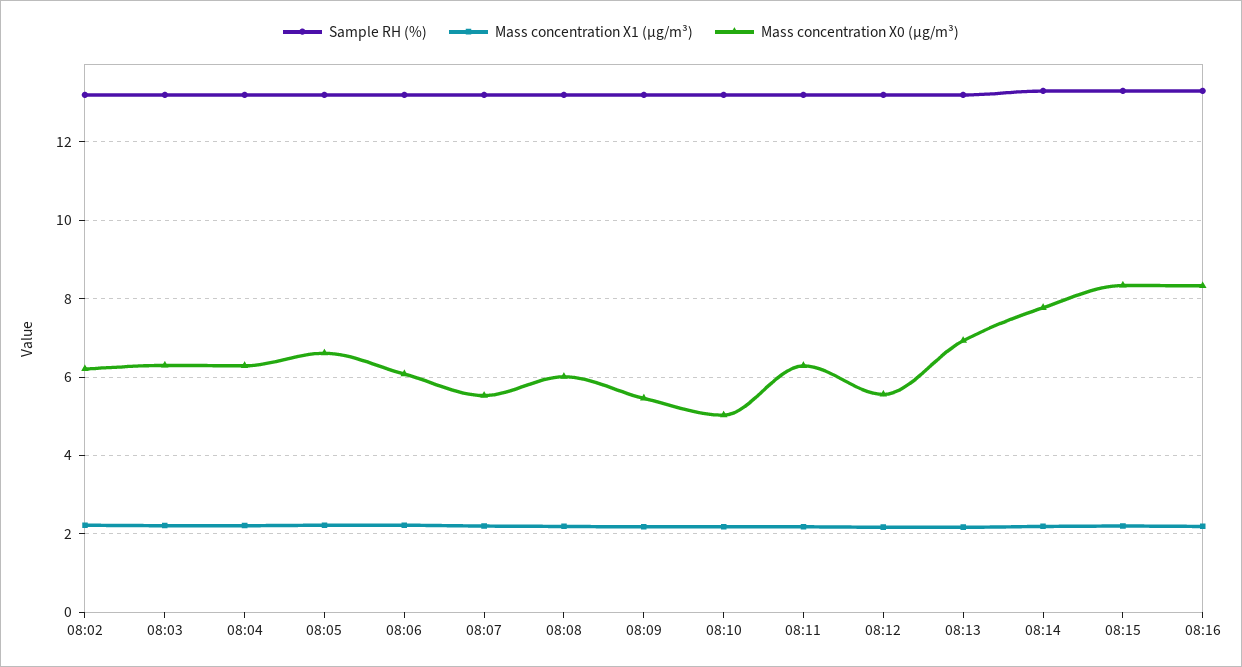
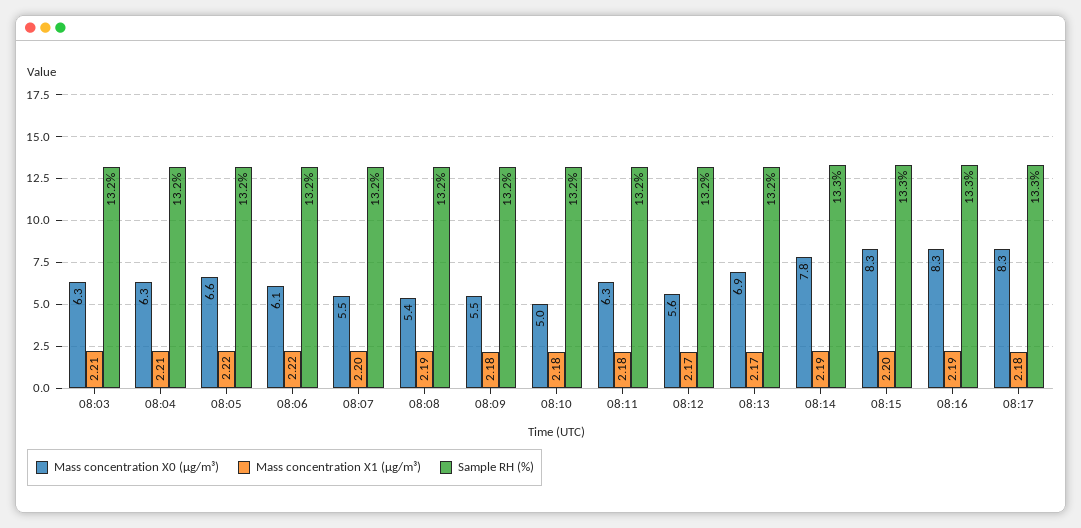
Sample RH (%), 08:02: 13.2 -> none
Mass concentration X1 (μg/m³), 08:02: 2.2 -> none
Mass concentration X0 (μg/m³), 08:02: 6.2 -> none
Mass concentration X0 (μg/m³), 08:08: 6 -> 5.4
Mass concentration X0 (μg/m³), 08:17: none -> 8.3
Mass concentration X1 (μg/m³), 08:17: none -> 2.18
Sample RH (%), 08:17: none -> 13.3

